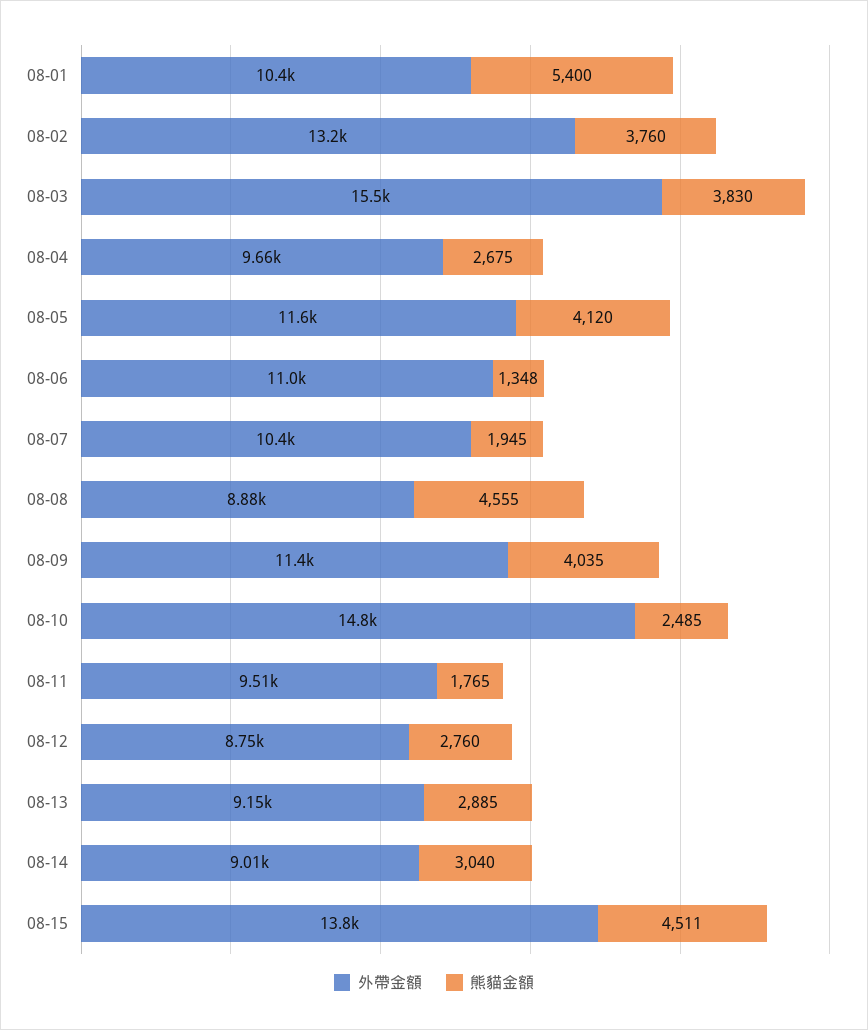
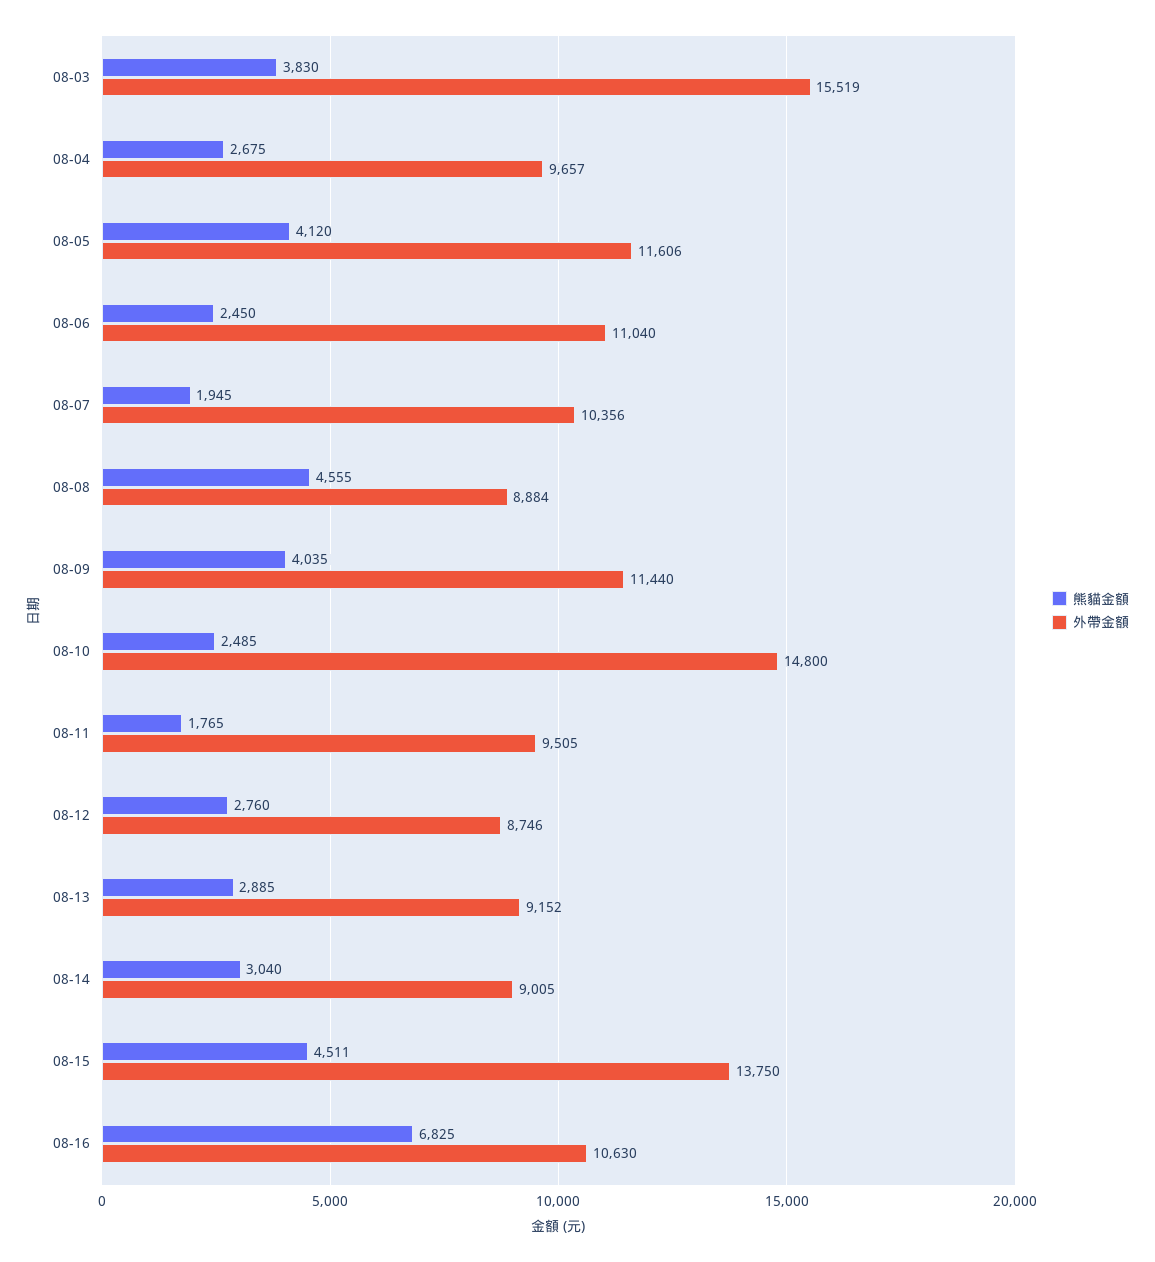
外帶金額, 08-01: 10400 -> none
熊貓金額, 08-01: 5400 -> none
外帶金額, 08-02: 13200 -> none
熊貓金額, 08-02: 3760 -> none
熊貓金額, 08-06: 1348 -> 2450
熊貓金額, 08-16: none -> 6825
外帶金額, 08-16: none -> 10630

